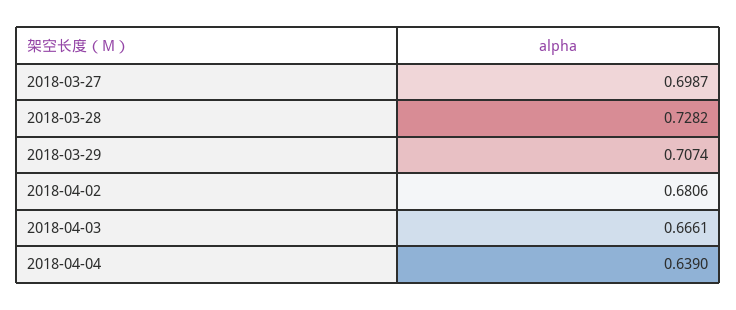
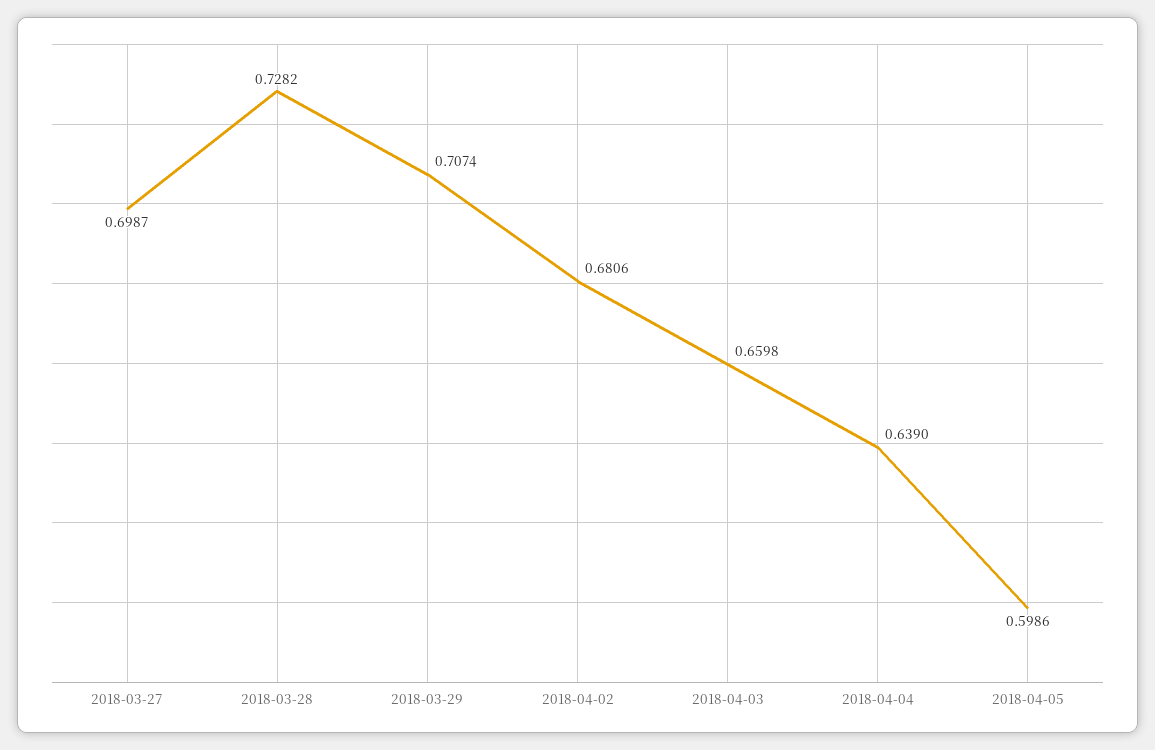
2018-04-03: 0.6661 -> 0.6598
2018-04-05: none -> 0.5986

